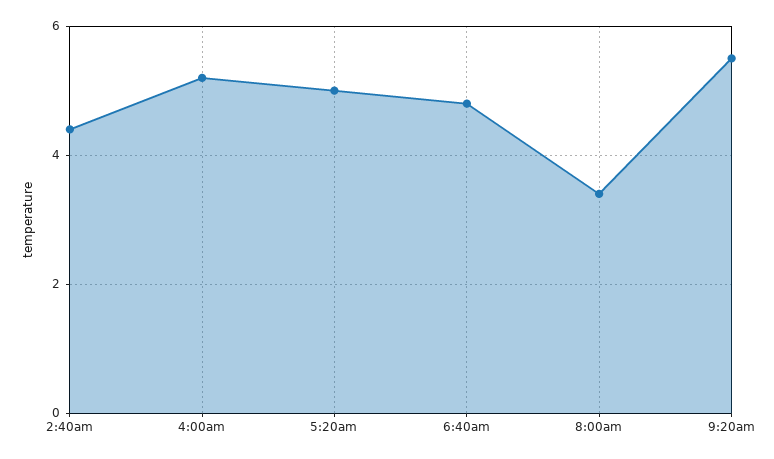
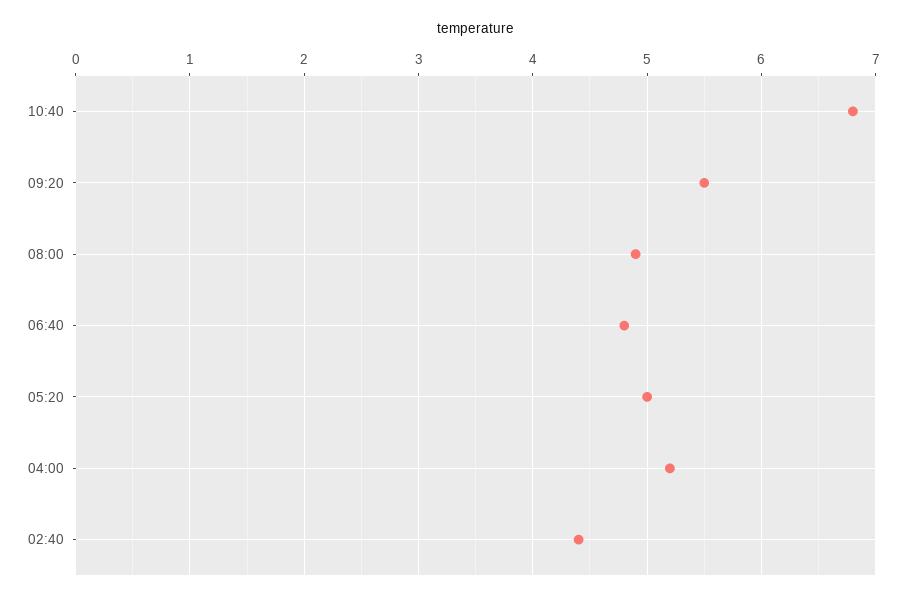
8:00am: 3.5 -> 4.9
10:40: none -> 6.8

